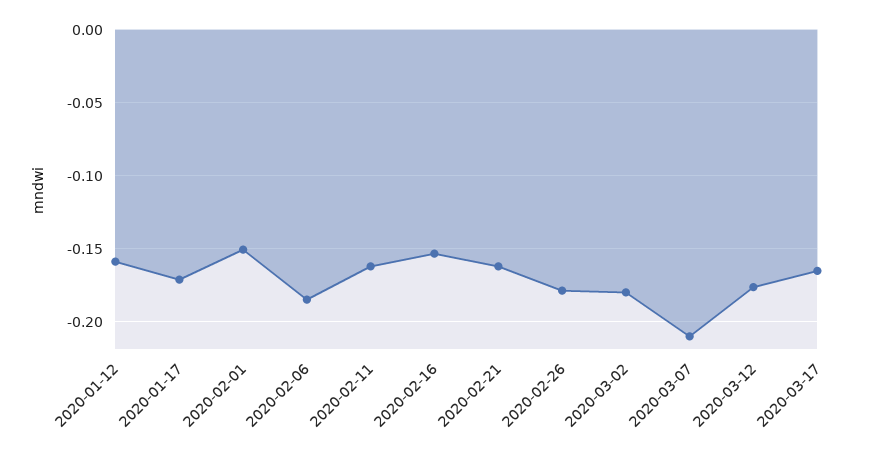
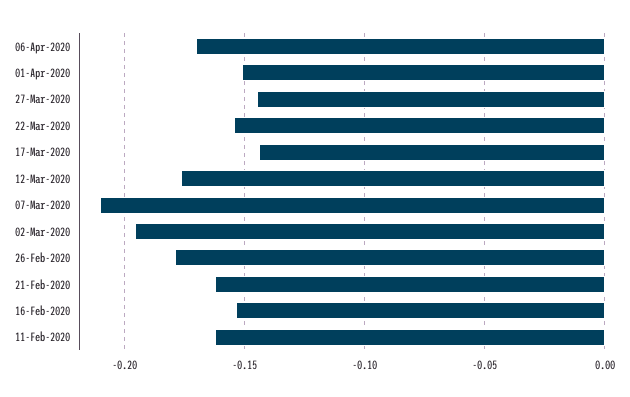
2020-01-12: -0.16 -> none
2020-01-17: -0.17 -> none
2020-02-01: -0.15 -> none
2020-02-06: -0.185 -> none
2020-03-02: -0.18 -> -0.195
2020-03-17: -0.165 -> -0.145
06-Apr-2020: none -> -0.17
01-Apr-2020: none -> -0.15
27-Mar-2020: none -> -0.145
22-Mar-2020: none -> -0.155

